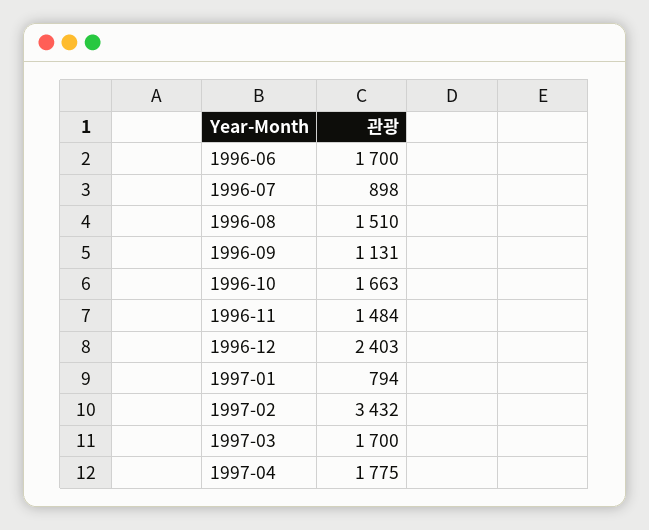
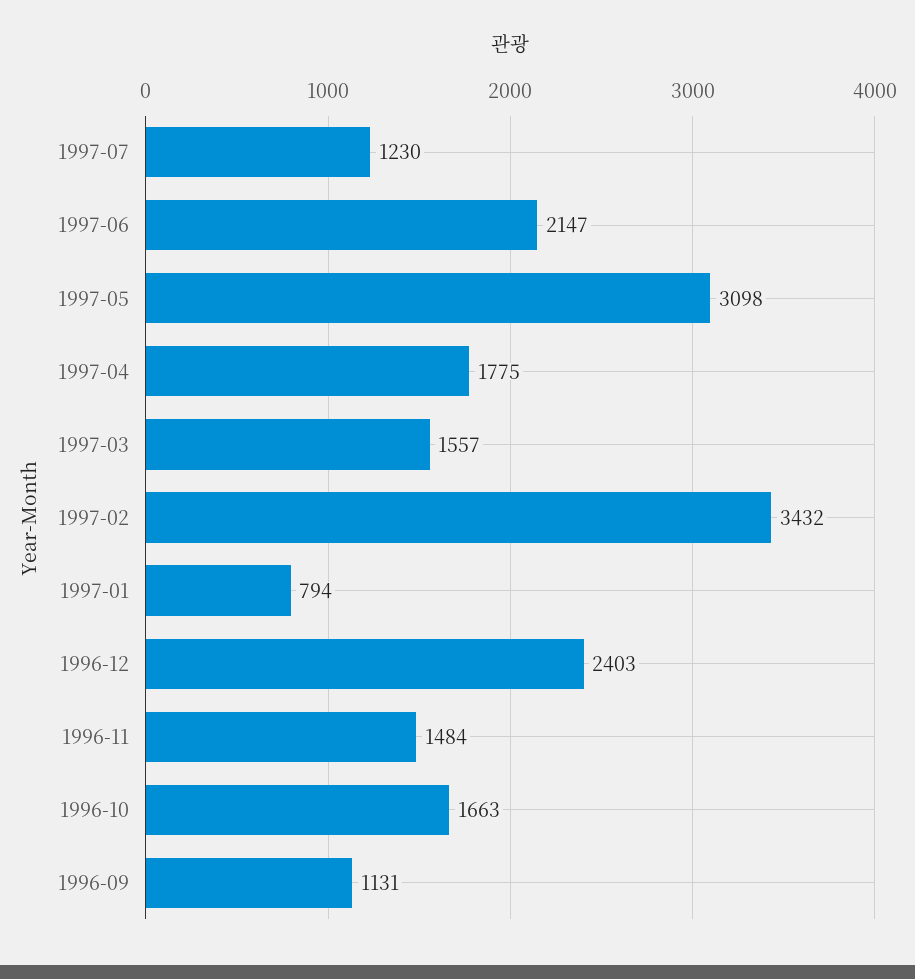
1996-06: 1700 -> none
1996-07: 898 -> none
1996-08: 1510 -> none
1997-03: 1700 -> 1557
1997-07: none -> 1230
1997-06: none -> 2147
1997-05: none -> 3098

